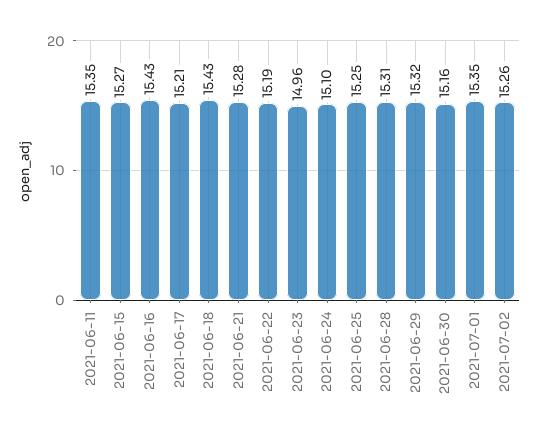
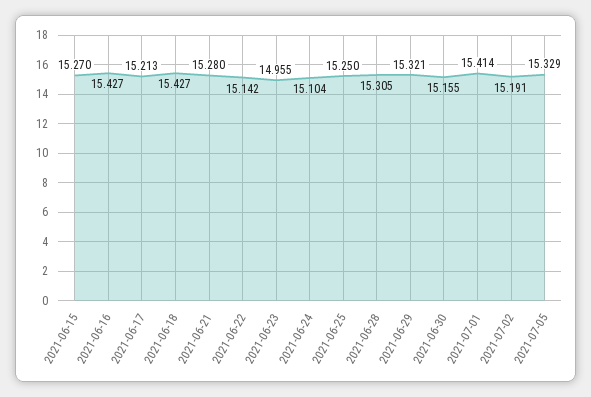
2021-06-11: 15.35 -> none
2021-06-22: 15.19 -> 15.142
2021-07-01: 15.35 -> 15.414
2021-07-02: 15.26 -> 15.191
2021-07-05: none -> 15.329

